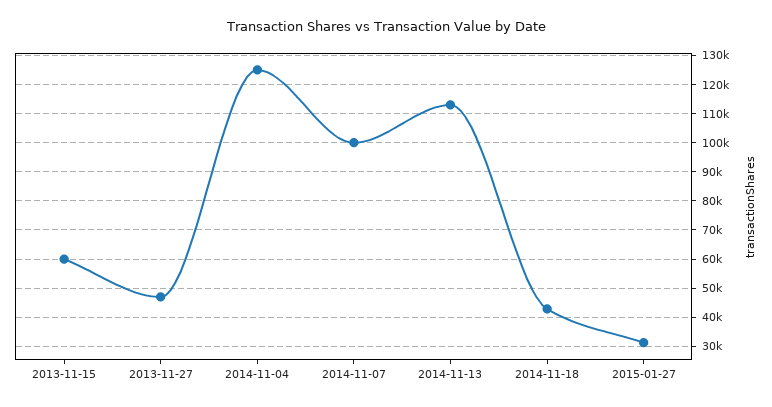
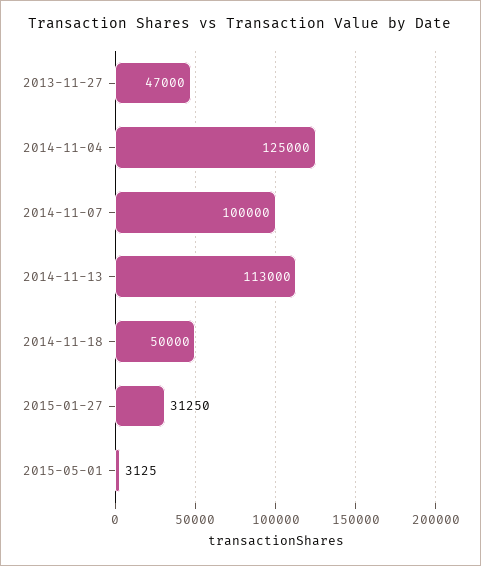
2013-11-15: 60000 -> none
2014-11-18: 42500 -> 50000
2015-05-01: none -> 3125

